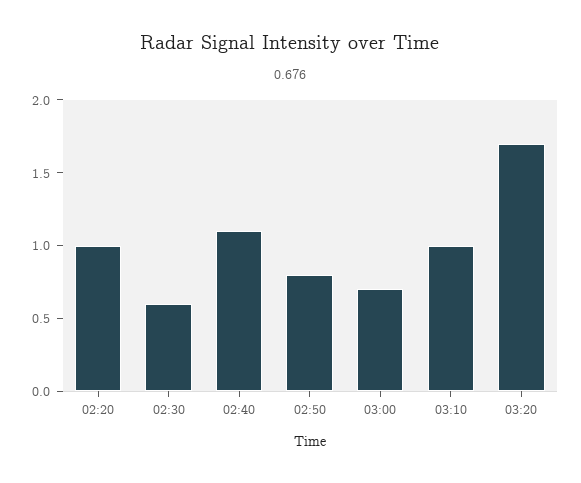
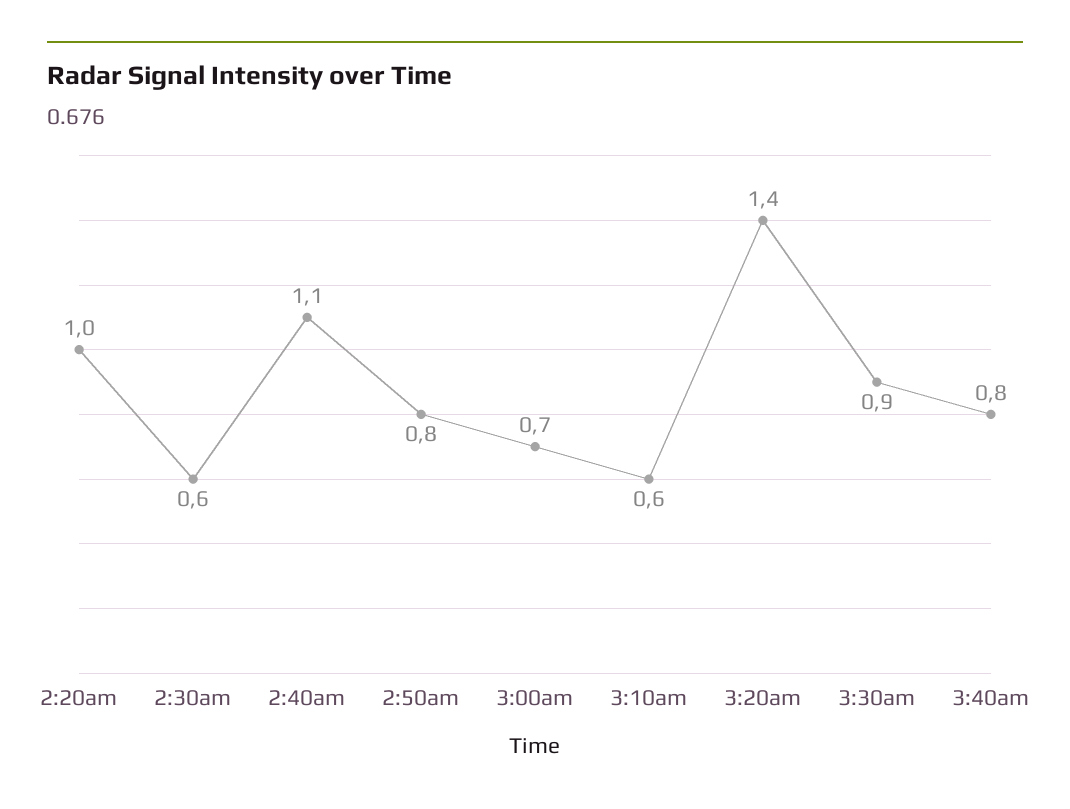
03:10: 1 -> 0.6
03:20: 1.7 -> 1.4
3:30am: none -> 0.9
3:40am: none -> 0.8

